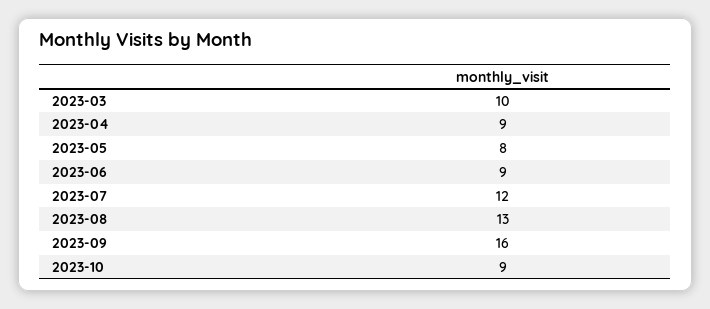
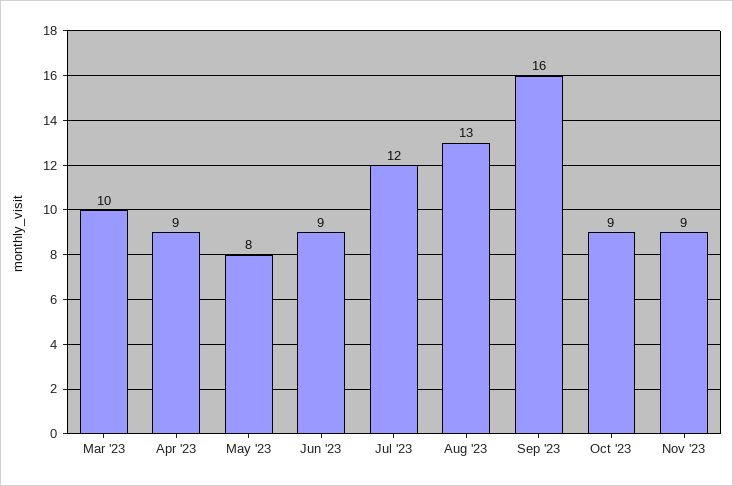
Nov '23: none -> 9

